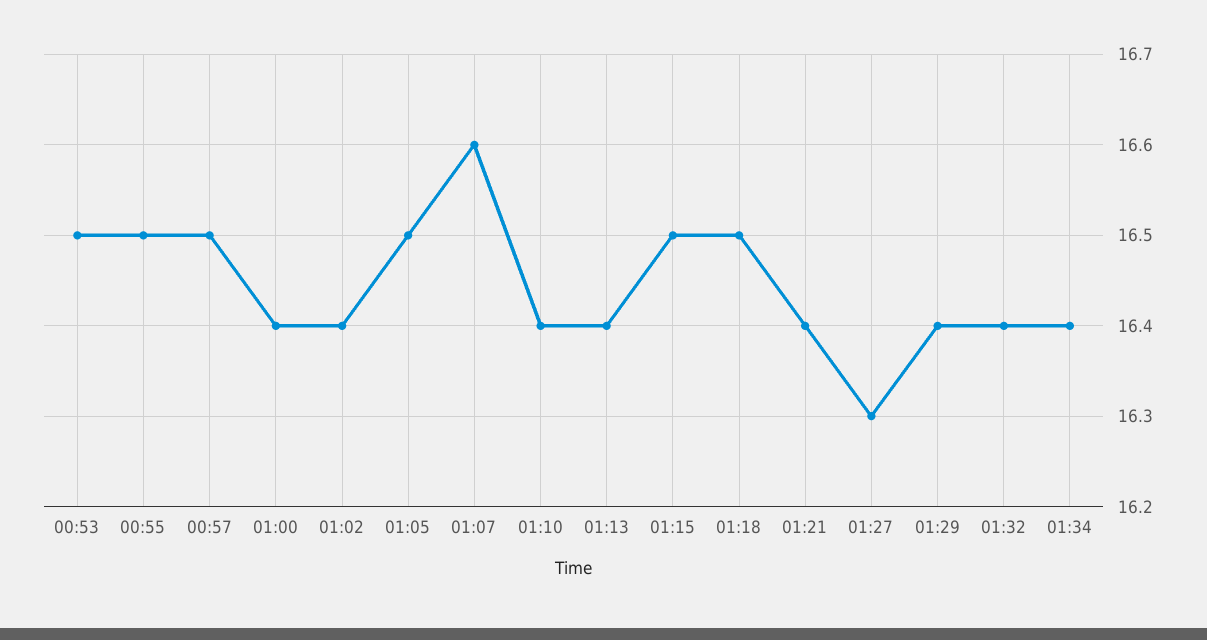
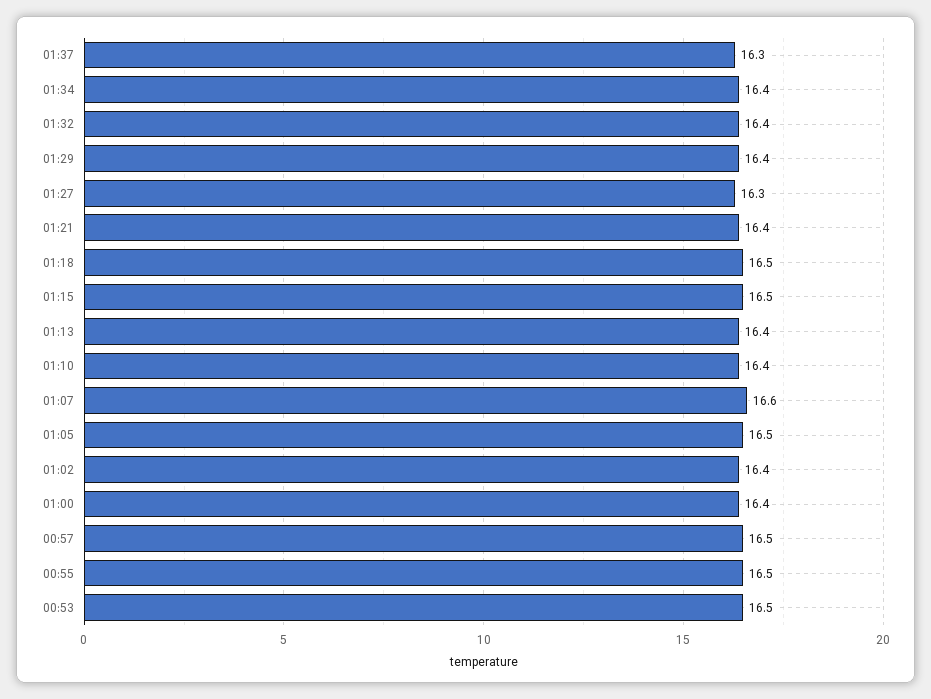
01:37: none -> 16.3

